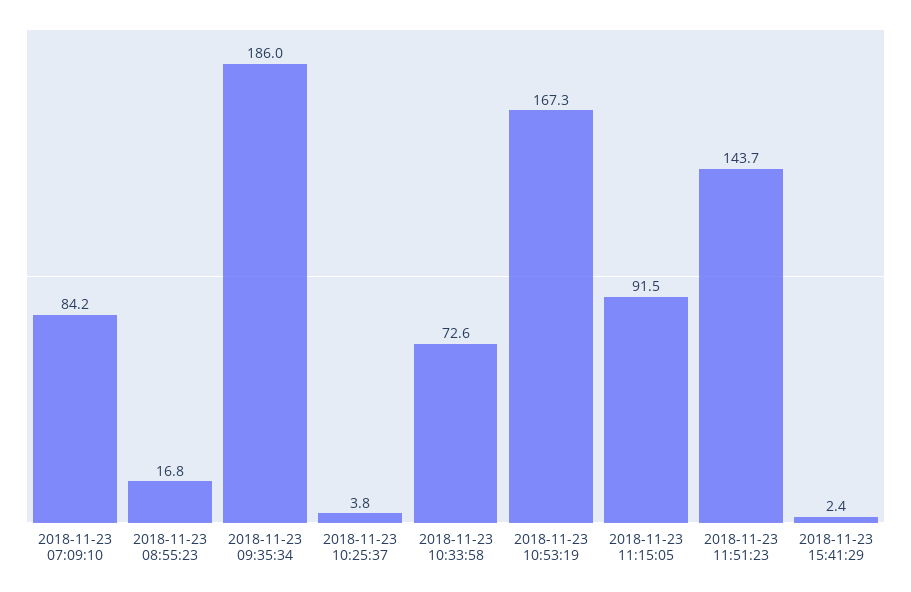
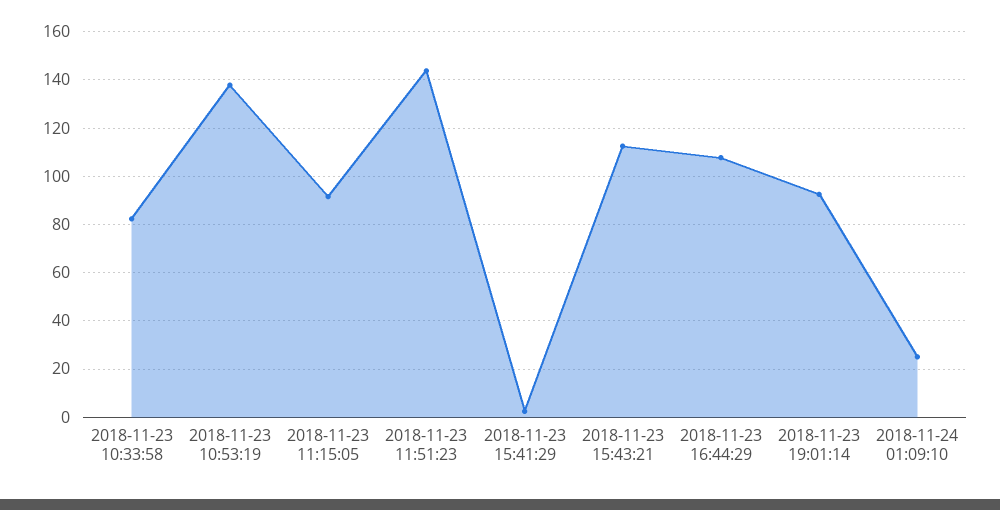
2018-11-23 07:09:10: 84.2 -> none
2018-11-23 08:55:23: 16.8 -> none
2018-11-23 09:35:34: 186 -> none
2018-11-23 10:25:37: 3.8 -> none
2018-11-23 10:33:58: 72.6 -> 82.5
2018-11-23 10:53:19: 167.3 -> 137.5
2018-11-23 15:43:21: none -> 112.5
2018-11-23 16:44:29: none -> 107.5
2018-11-23 19:01:14: none -> 92.5
2018-11-24 01:09:10: none -> 25

